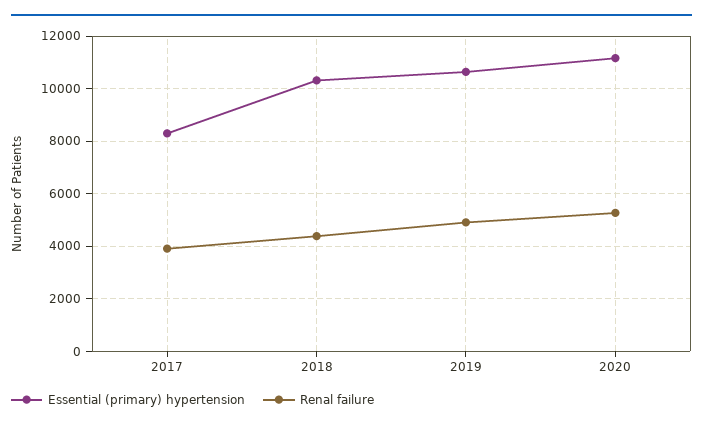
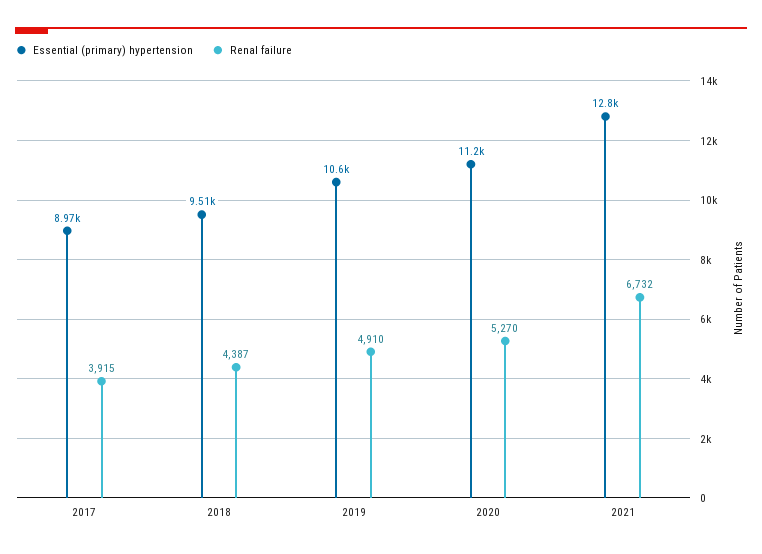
Essential (primary) hypertension, 2017: 8250 -> 8970
Essential (primary) hypertension, 2018: 10250 -> 9510
Essential (primary) hypertension, 2021: none -> 12800
Renal failure, 2021: none -> 6732

